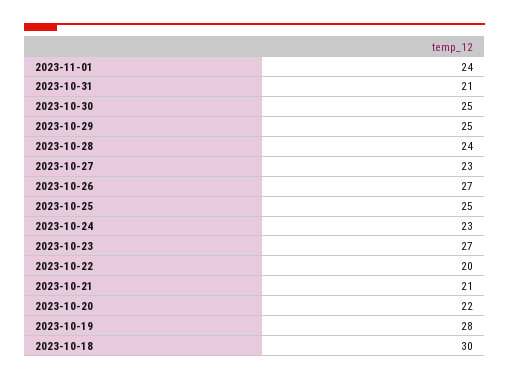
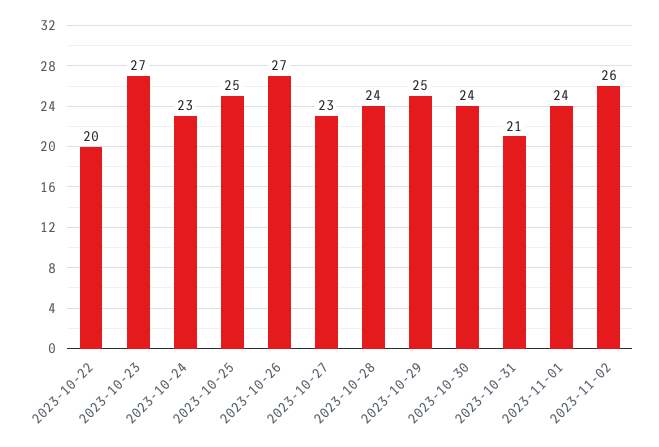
2023-10-30: 25 -> 24
2023-10-21: 21 -> none
2023-10-20: 22 -> none
2023-10-19: 28 -> none
2023-10-18: 30 -> none
2023-11-02: none -> 26

